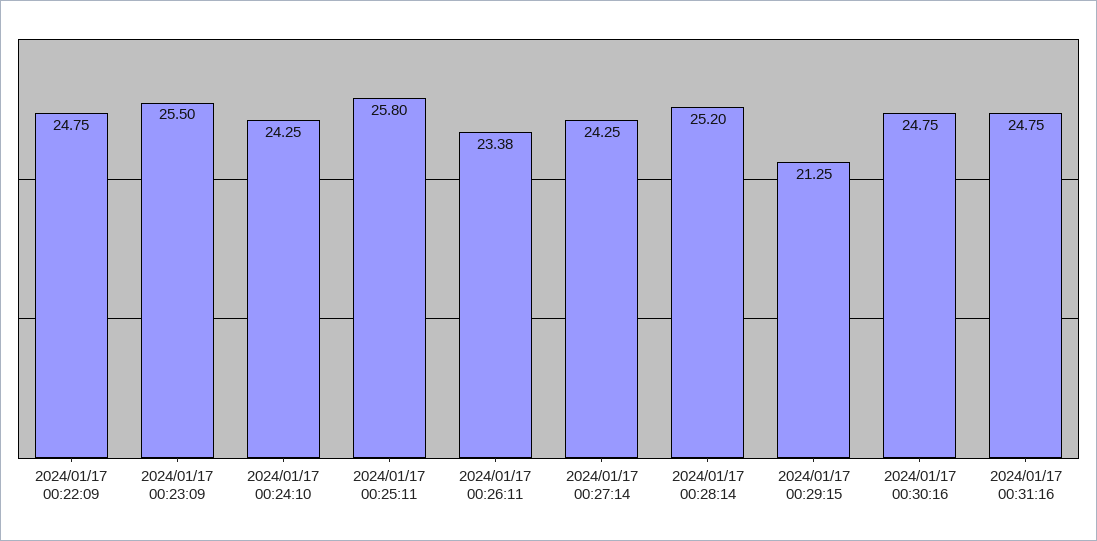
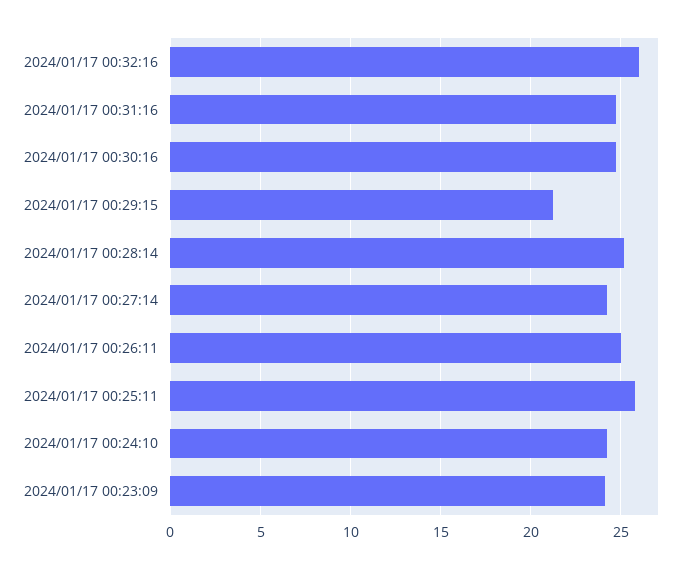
2024/01/17 00:22:09: 24.75 -> none
2024/01/17 00:23:09: 25.5 -> 24
2024/01/17 00:26:11: 23.38 -> 25
2024/01/17 00:32:16: none -> 26

